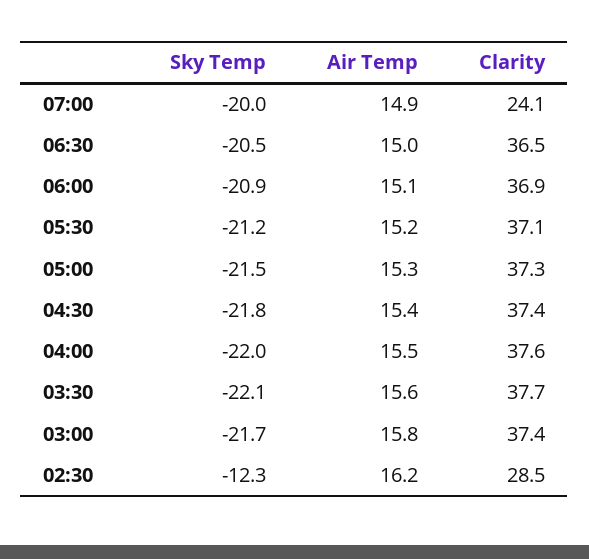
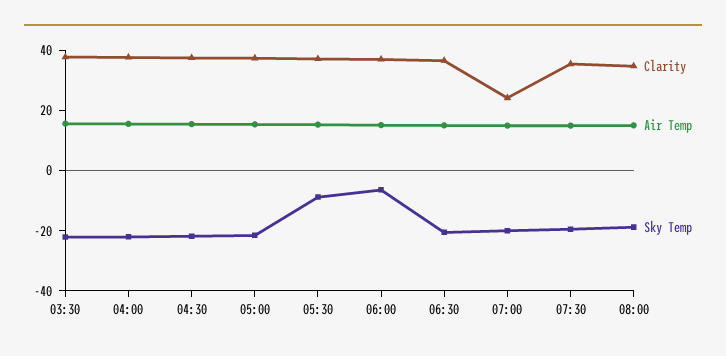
Sky Temp, 06:00: -20.9 -> -5
Sky Temp, 05:30: -21.2 -> -10
Sky Temp, 03:00: -21.7 -> none
Air Temp, 03:00: 15.8 -> none
Clarity, 03:00: 37.4 -> none
Sky Temp, 02:30: -12.3 -> none
Air Temp, 02:30: 16.2 -> none
Clarity, 02:30: 28.5 -> none
Clarity, 07:30: none -> 35
Air Temp, 07:30: none -> 15
Sky Temp, 07:30: none -> -20
Clarity, 08:00: none -> 35
Air Temp, 08:00: none -> 15
Sky Temp, 08:00: none -> -20

